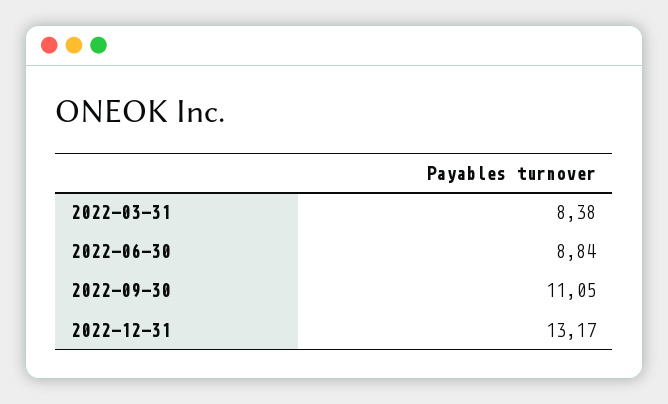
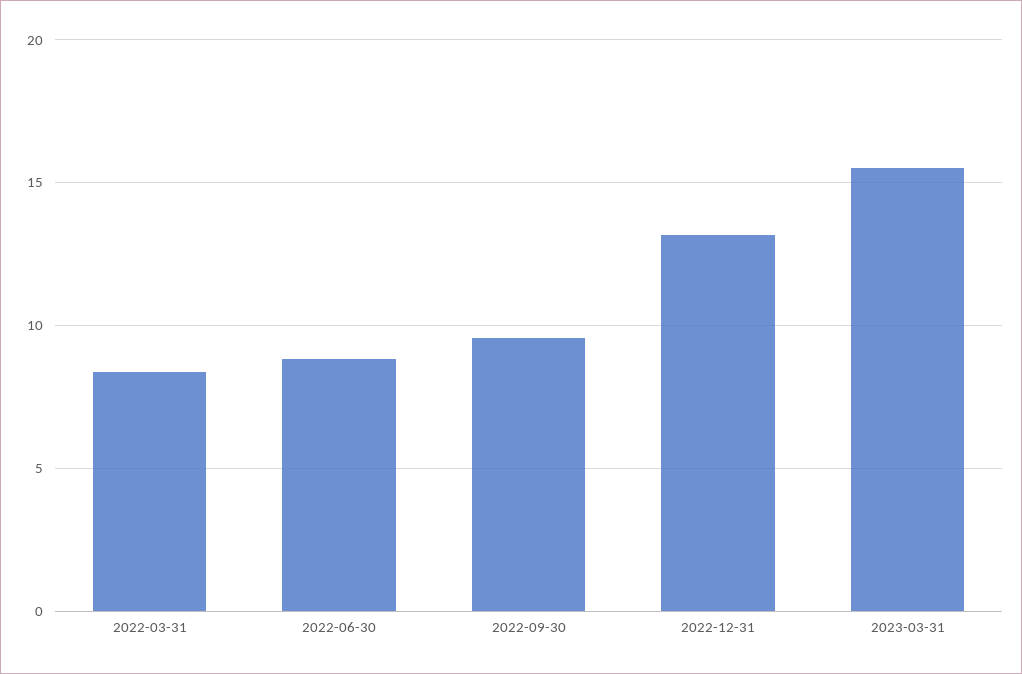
2022-09-30: 11.05 -> 9.5
2023-03-31: none -> 15.5

